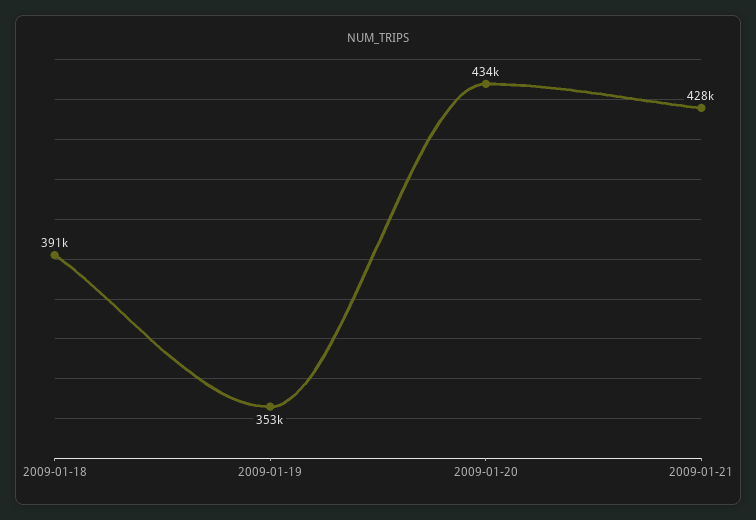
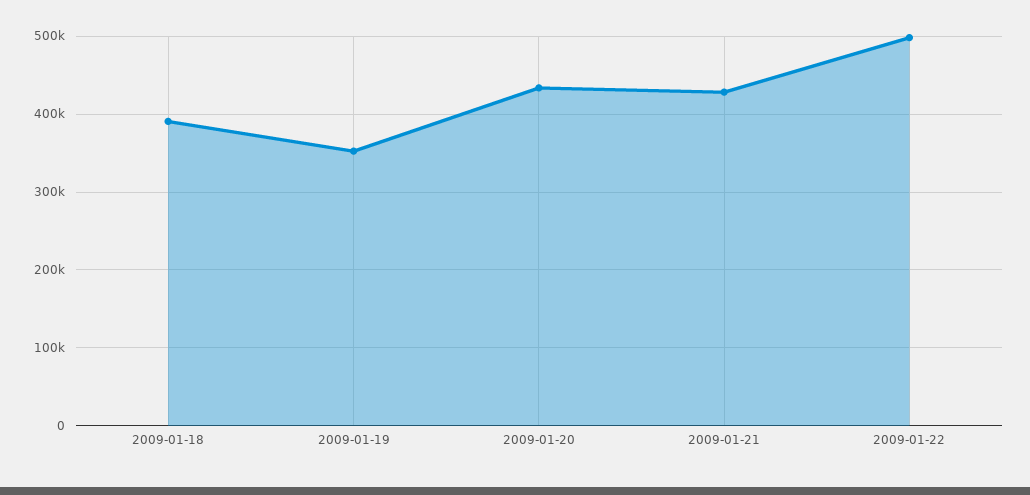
2009-01-22: none -> 500000

